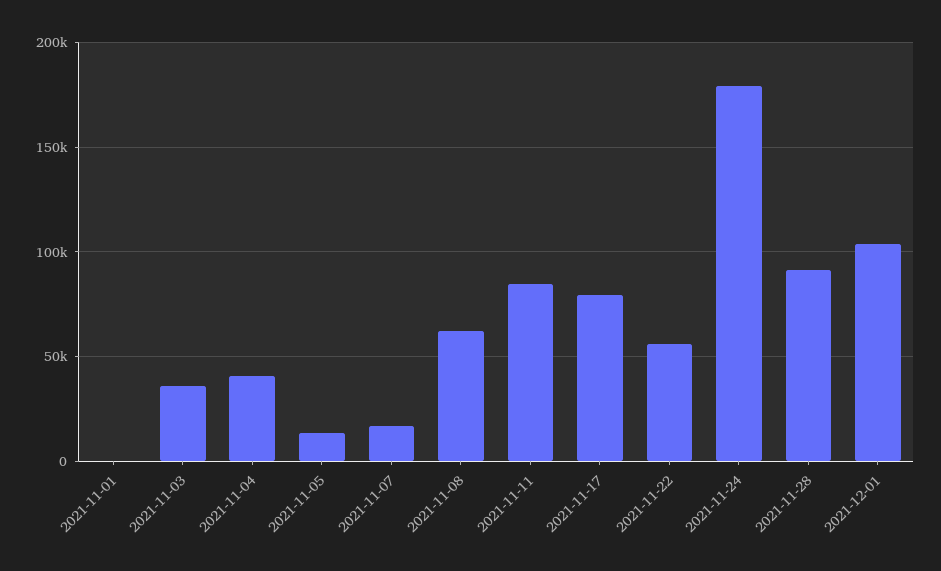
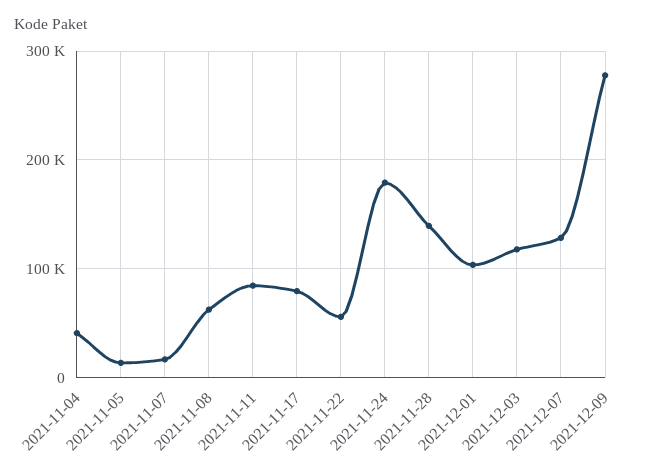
2021-11-01: 0 -> none
2021-11-03: 35000 -> none
2021-11-28: 90000 -> 140000
2021-12-03: none -> 120000
2021-12-07: none -> 130000
2021-12-09: none -> 280000

